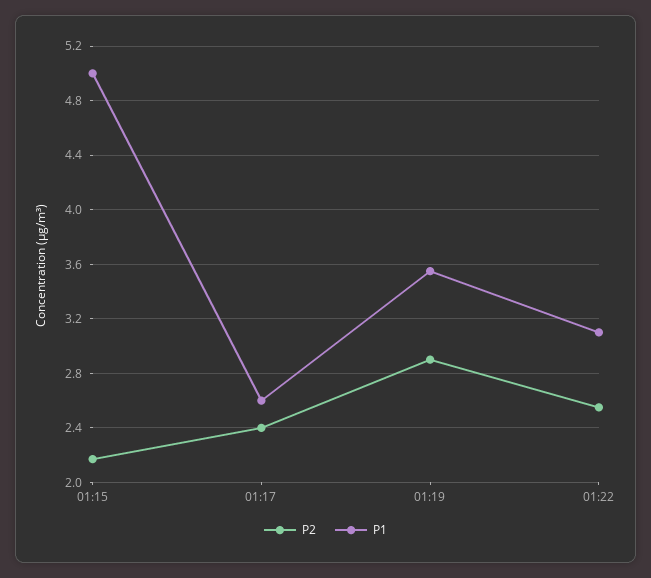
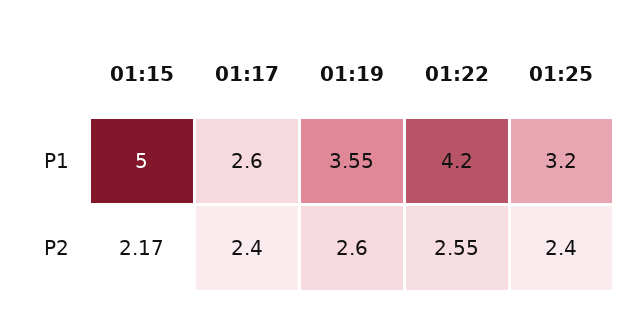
P2, 01:19: 2.9 -> 2.6
P1, 01:22: 3.1 -> 4.2
P1, 01:25: none -> 3.2
P2, 01:25: none -> 2.4

